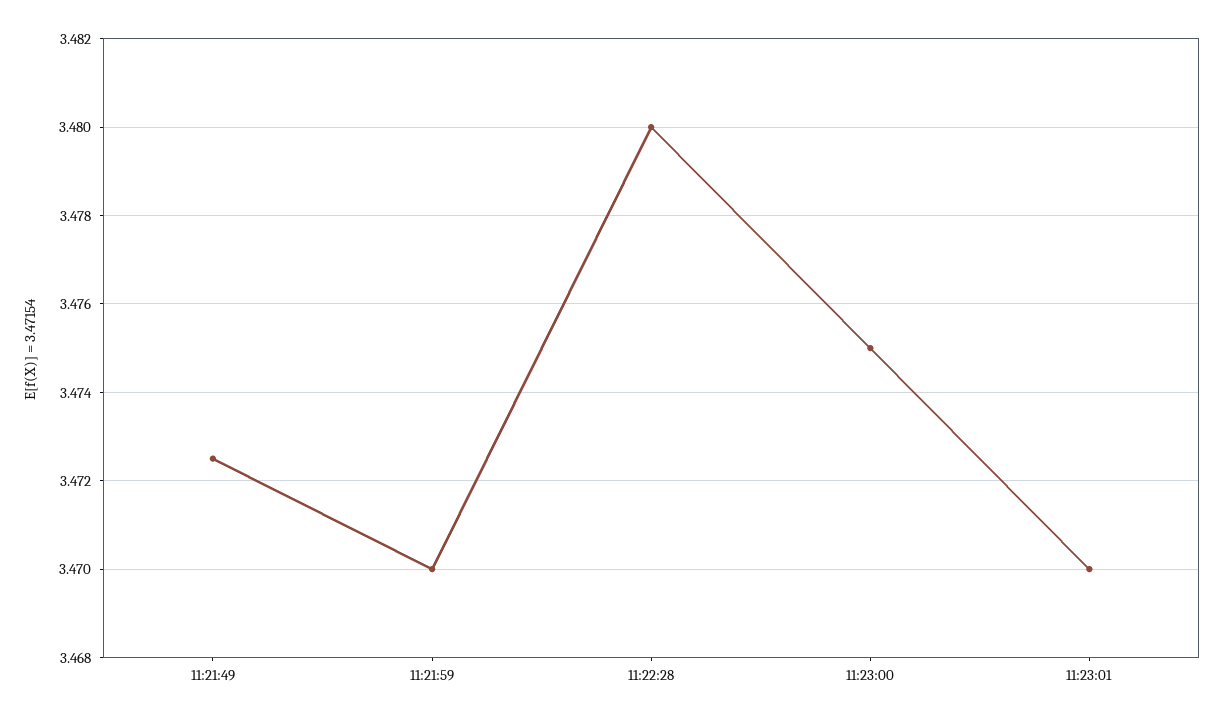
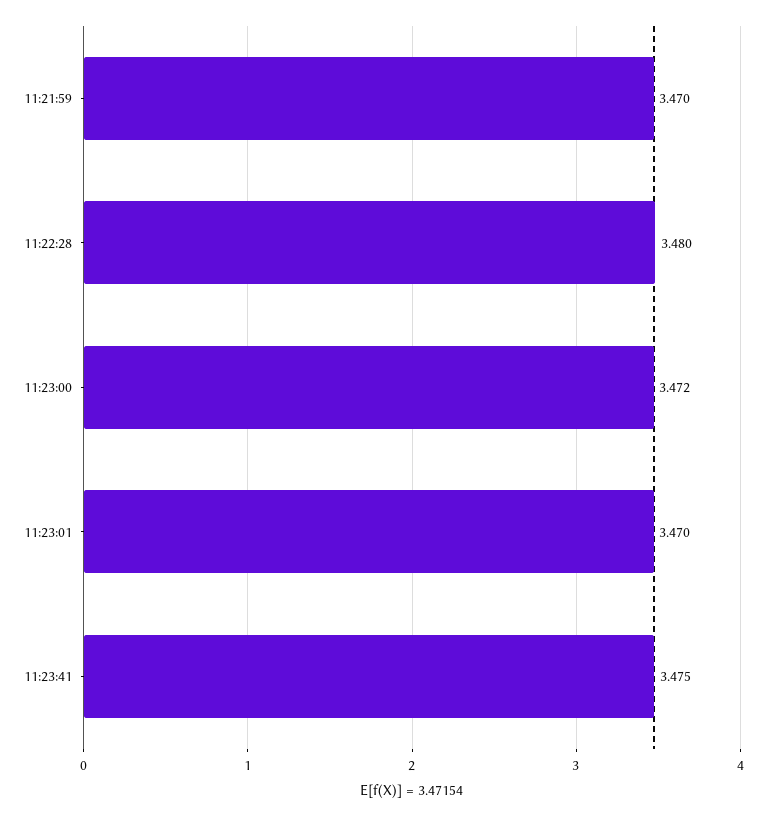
11:21:49: 3.4725 -> none
11:23:00: 3.475 -> 3.472
11:23:41: none -> 3.475

